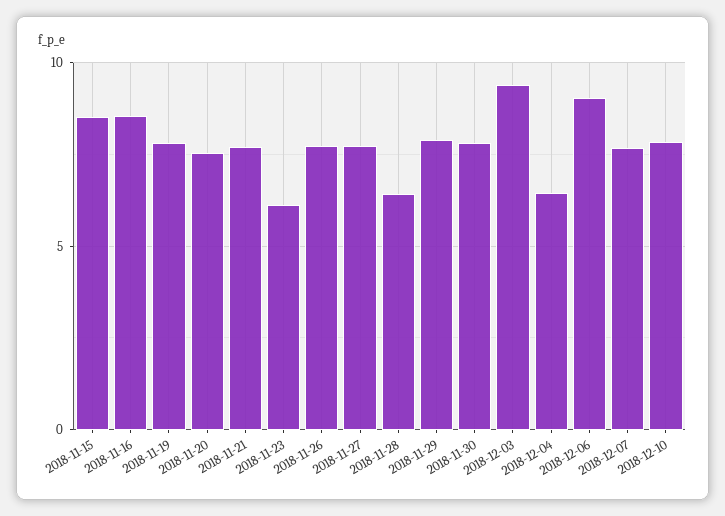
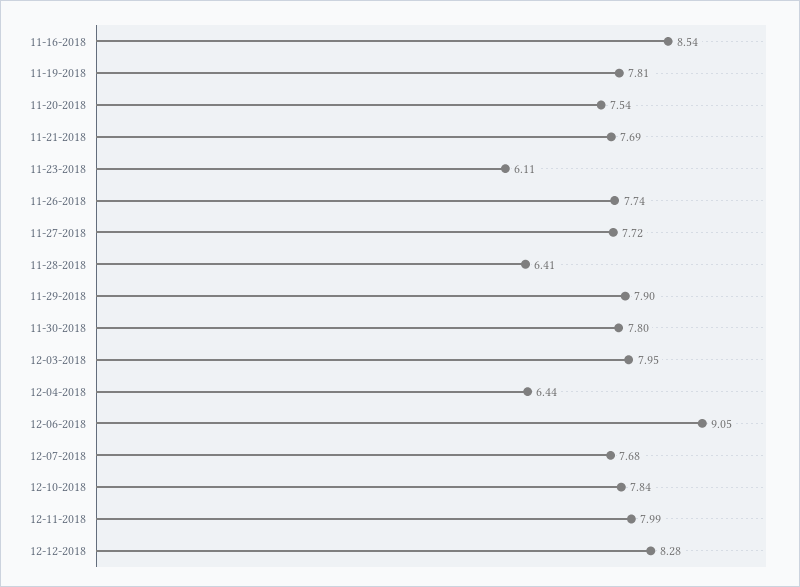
2018-11-15: 8.5 -> none
2018-12-03: 9.5 -> 7.95
12-11-2018: none -> 7.99
12-12-2018: none -> 8.28

